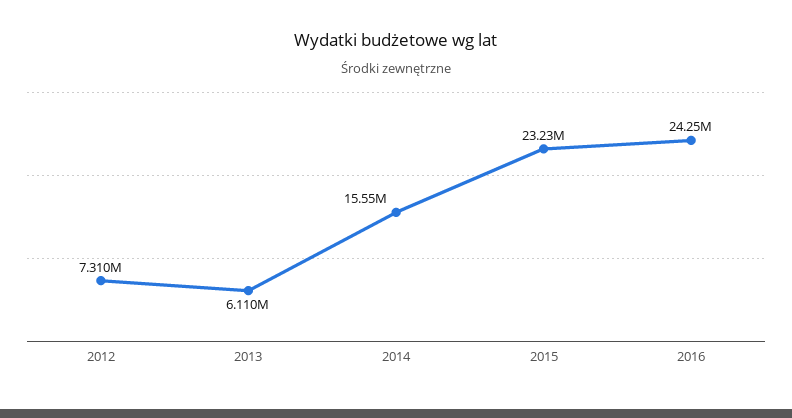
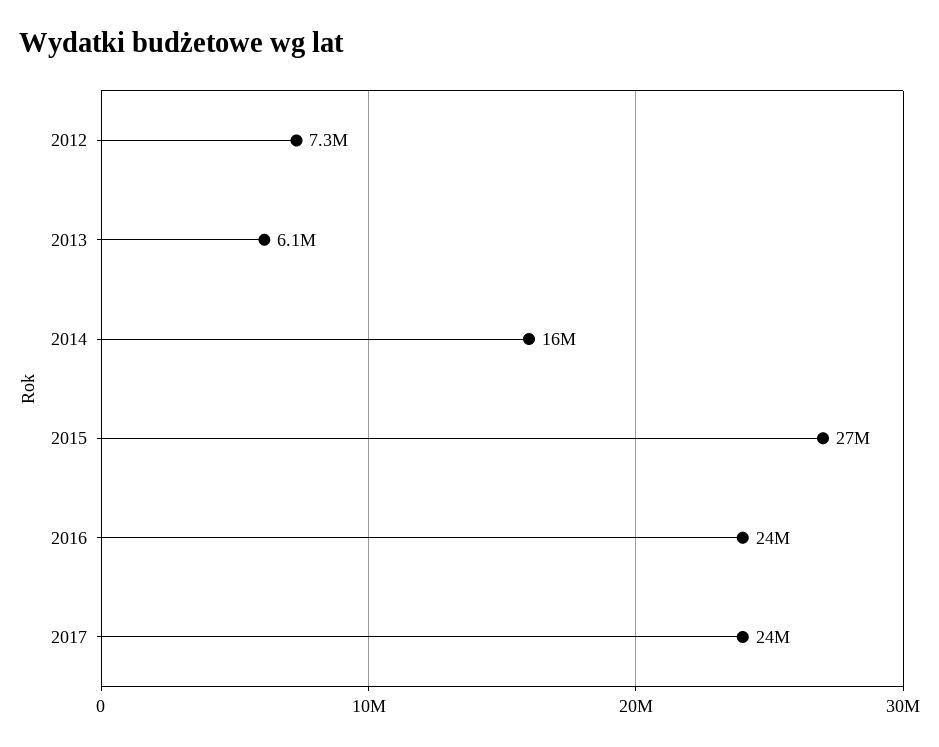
2015: 23230000 -> 27000000
2017: none -> 24000000

